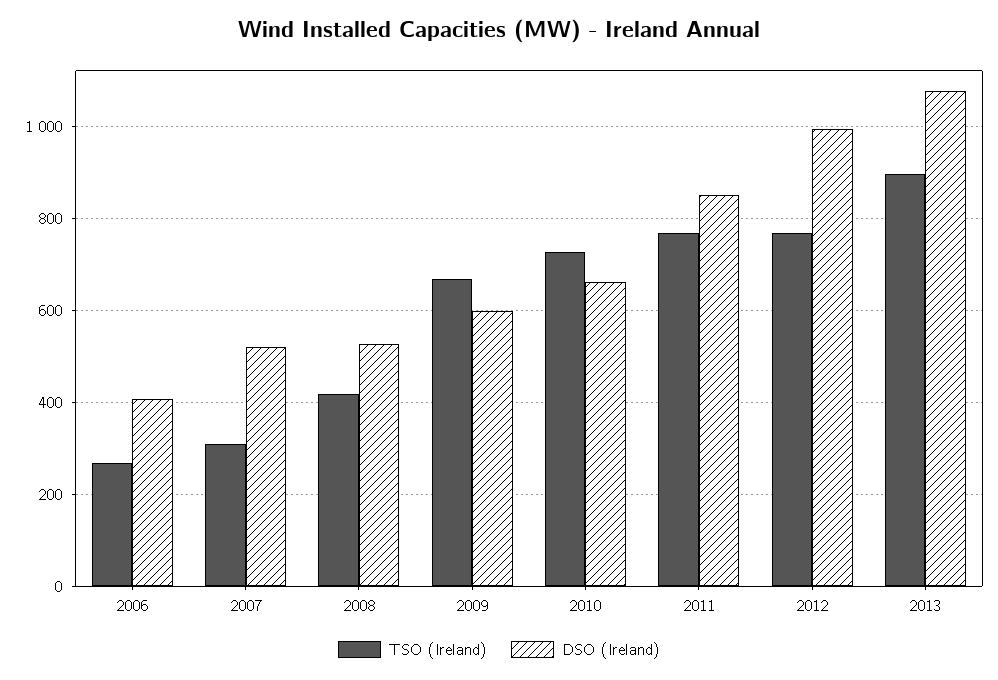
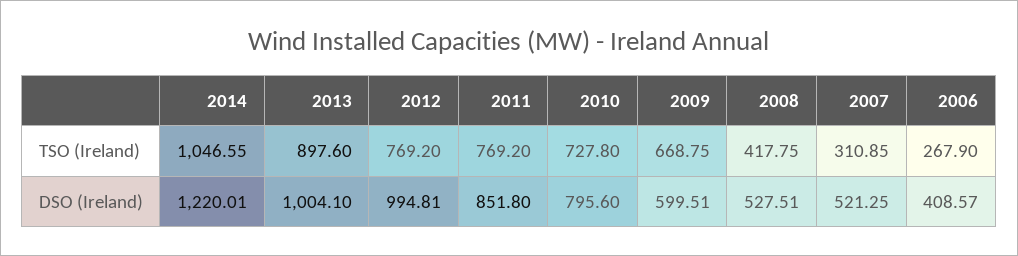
DSO (Ireland), 2010: 660 -> 795.6
DSO (Ireland), 2013: 1080 -> 1004.1
TSO (Ireland), 2014: none -> 1046.55
DSO (Ireland), 2014: none -> 1220.01

